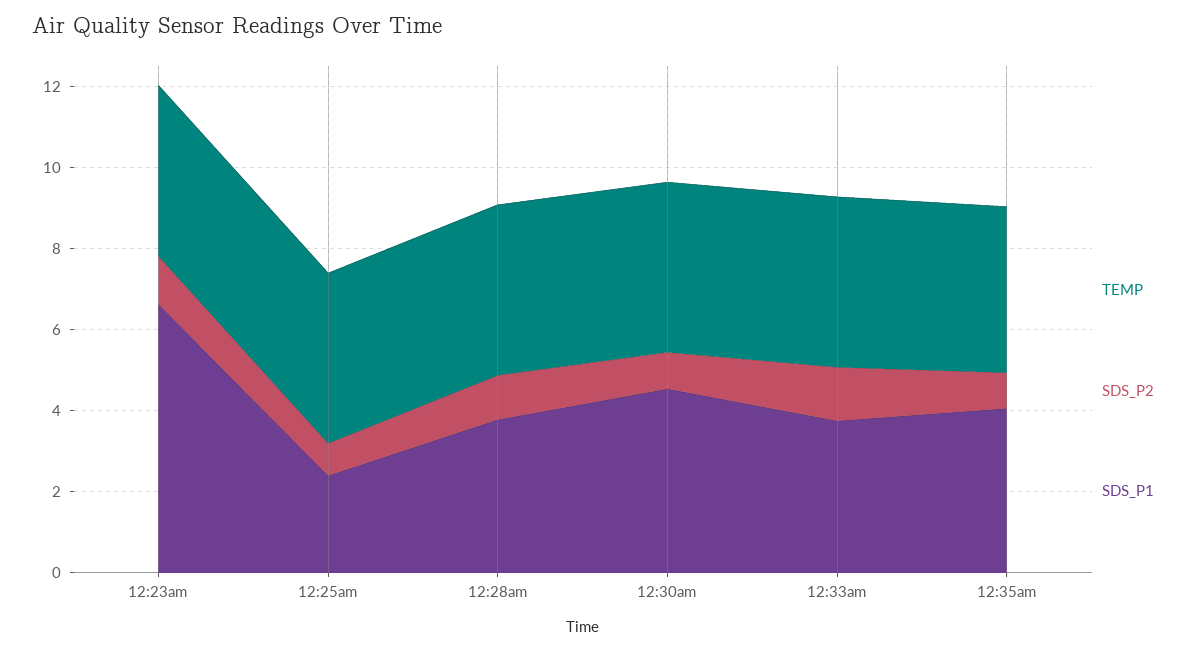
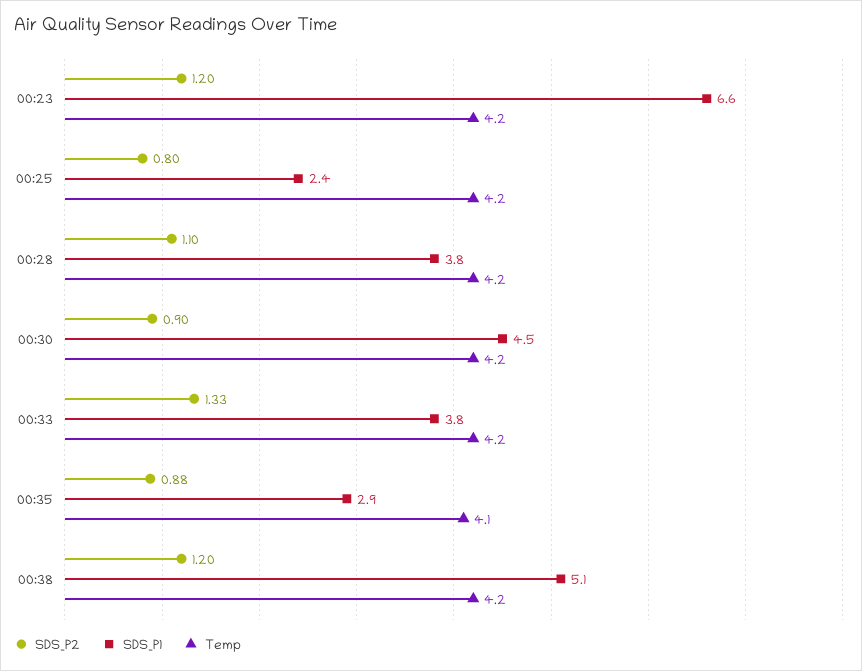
SDS_P1, 12:35am: 4 -> 2.9
SDS_P2, 00:38: none -> 1.2
SDS_P1, 00:38: none -> 5.1
TEMP, 00:38: none -> 4.2

